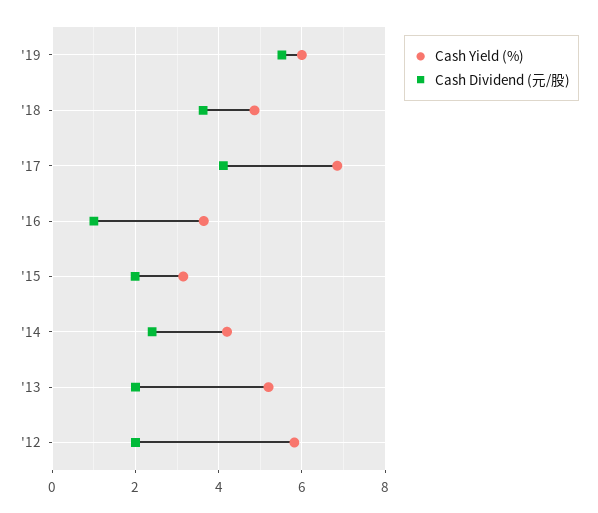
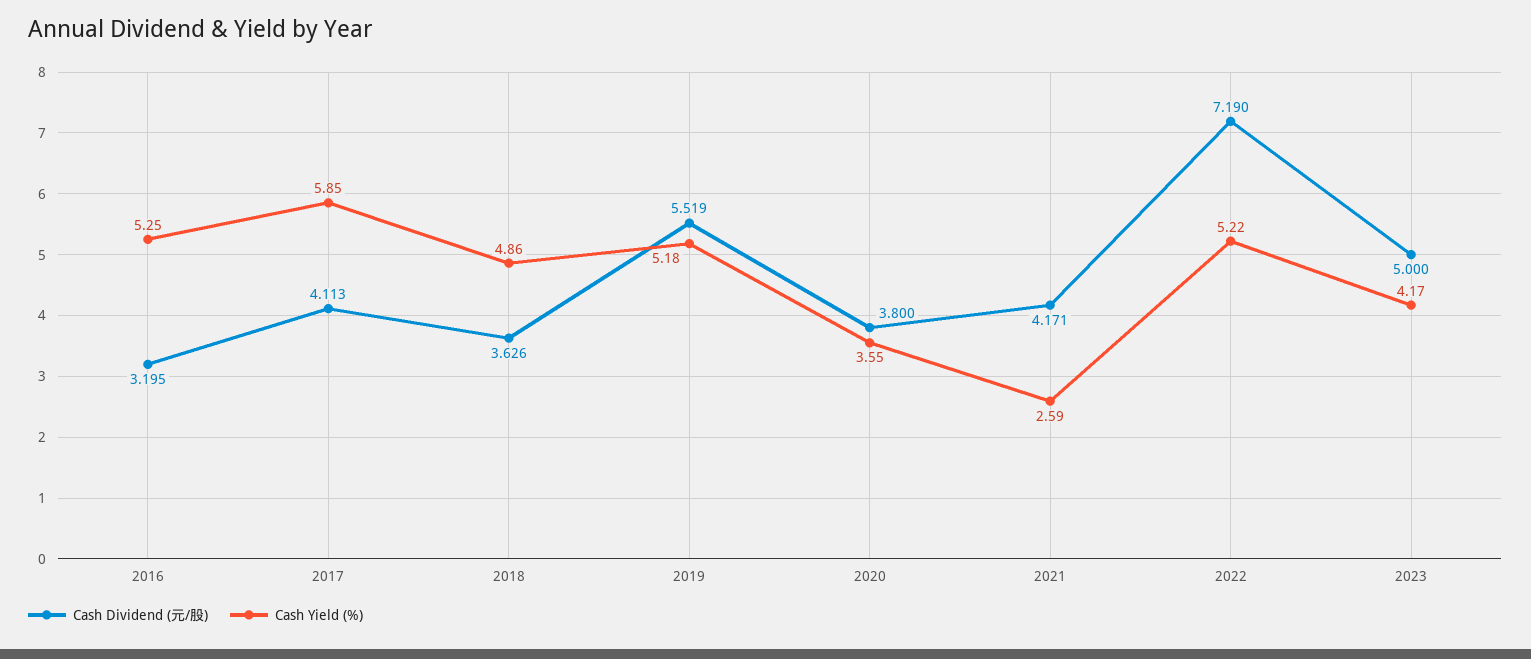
Cash Yield (%), '19: 6 -> 5.18
Cash Yield (%), '17: 6.8 -> 5.85
Cash Yield (%), '16: 3.6 -> 5.25
Cash Dividend (元/股), '16: 1 -> 3.195
Cash Yield (%), '15: 3.2 -> none
Cash Dividend (元/股), '15: 2 -> none
Cash Yield (%), '14: 4.2 -> none
Cash Dividend (元/股), '14: 2.4 -> none
Cash Yield (%), '13: 5.2 -> none
Cash Dividend (元/股), '13: 2 -> none
Cash Yield (%), '12: 5.8 -> none
Cash Dividend (元/股), '12: 2 -> none
Cash Dividend (元/股), 2020: none -> 3.8
Cash Yield (%), 2020: none -> 3.55
Cash Dividend (元/股), 2021: none -> 4.171
Cash Yield (%), 2021: none -> 2.59
Cash Dividend (元/股), 2022: none -> 7.19
Cash Yield (%), 2022: none -> 5.22
Cash Dividend (元/股), 2023: none -> 5
Cash Yield (%), 2023: none -> 4.17

